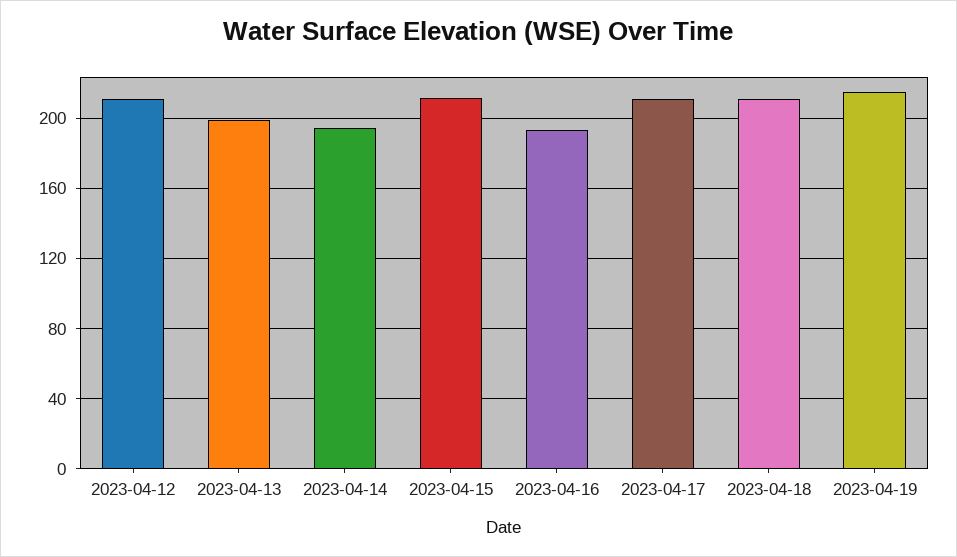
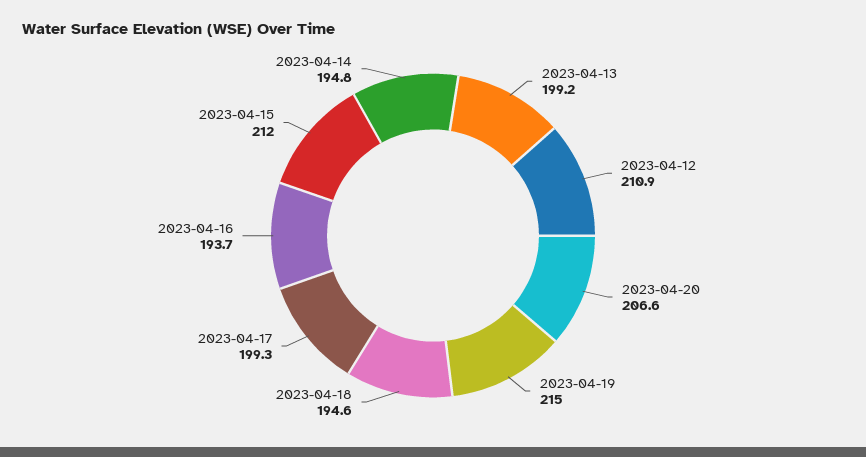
2023-04-17: 210 -> 199.3
2023-04-18: 210 -> 194.6
2023-04-20: none -> 206.6

